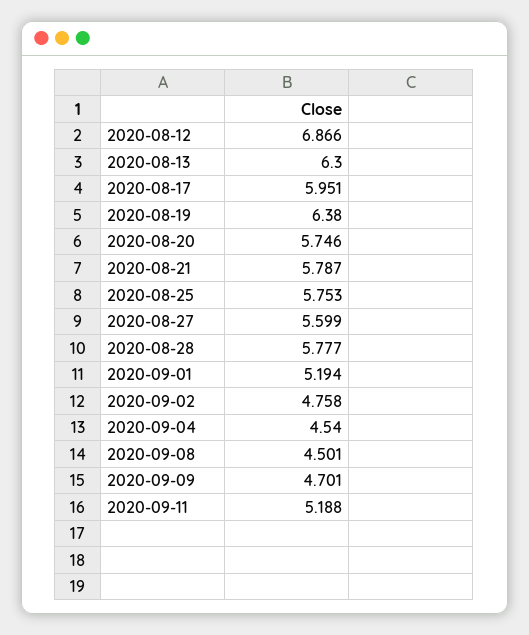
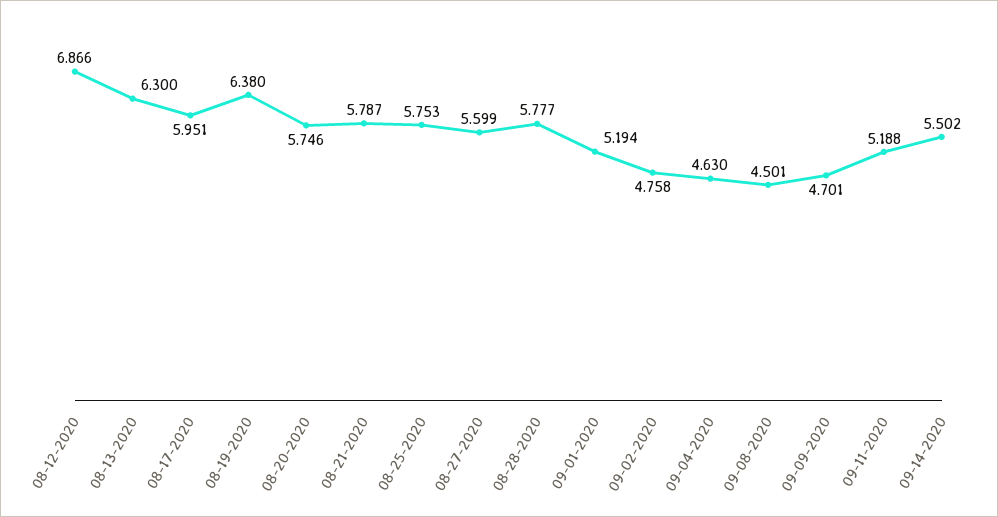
2020-09-04: 4.54 -> 4.63
09-14-2020: none -> 5.502

